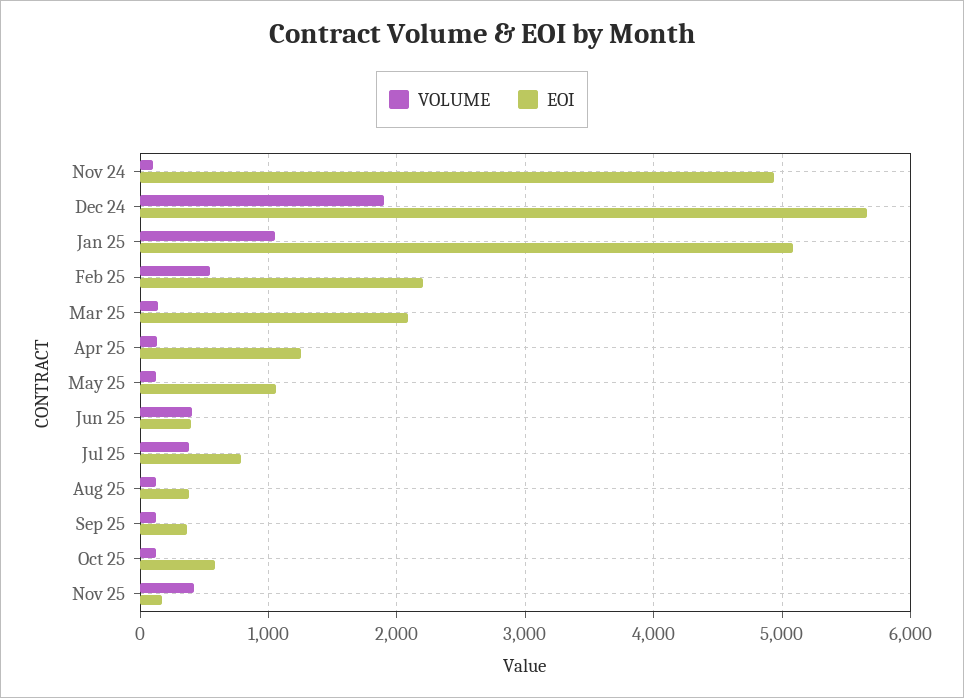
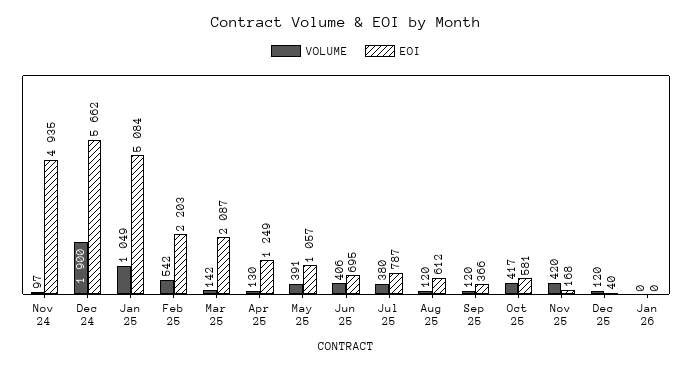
VOLUME, May 25: 100 -> 391
EOI, Jun 25: 400 -> 695
EOI, Aug 25: 400 -> 612
VOLUME, Oct 25: 100 -> 417
VOLUME, Dec 25: none -> 120
EOI, Dec 25: none -> 40
VOLUME, Jan 26: none -> 0
EOI, Jan 26: none -> 0

